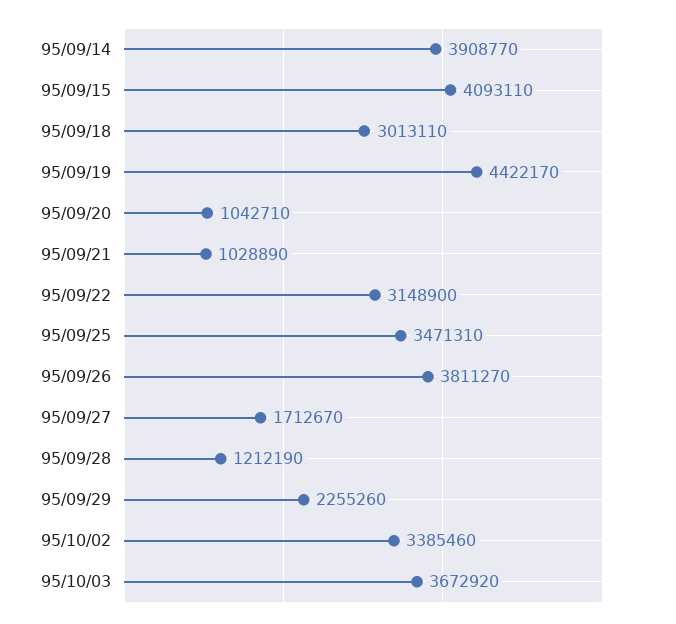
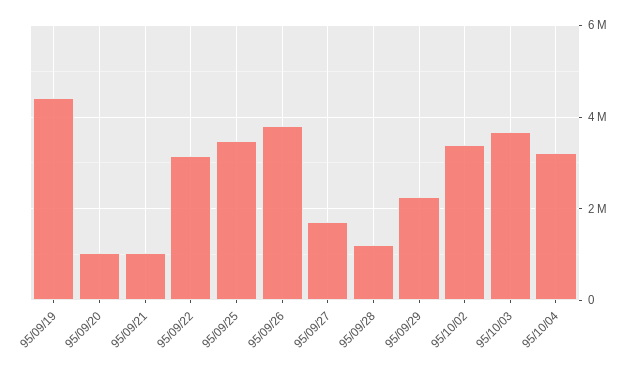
95/09/14: 3908770 -> none
95/09/15: 4093110 -> none
95/09/18: 3013110 -> none
95/10/04: none -> 3200000

